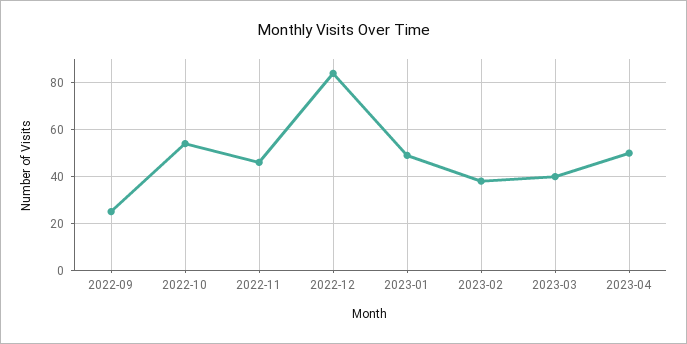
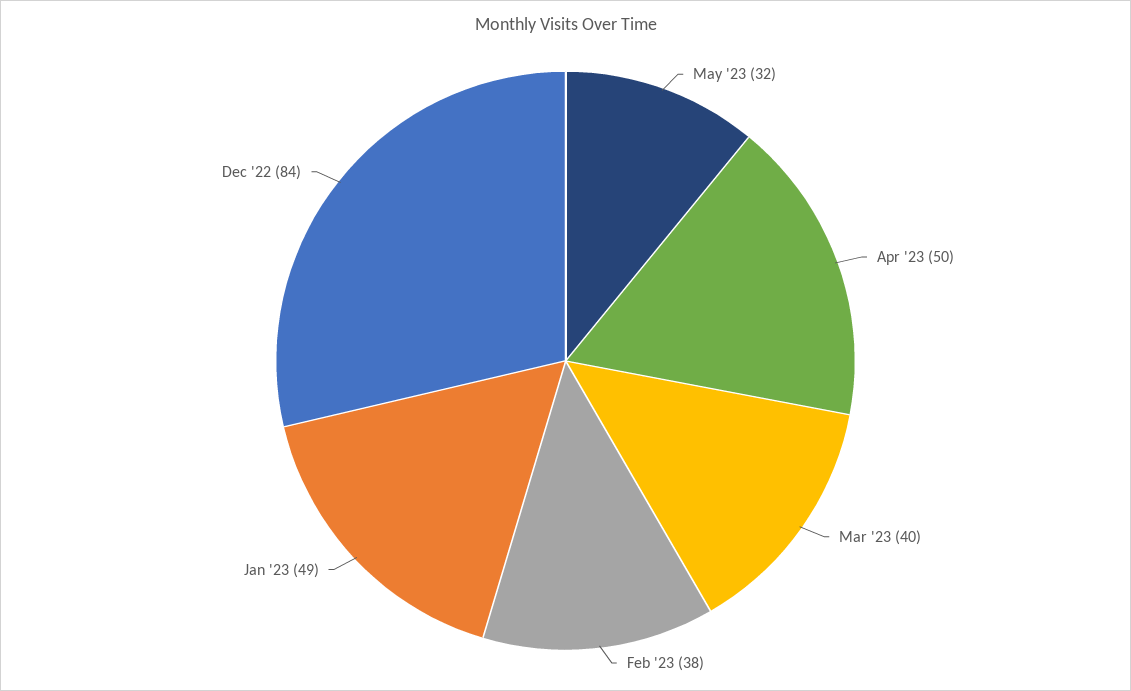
2022-09: 25 -> none
2022-10: 55 -> none
2022-11: 45 -> none
May '23: none -> 32

